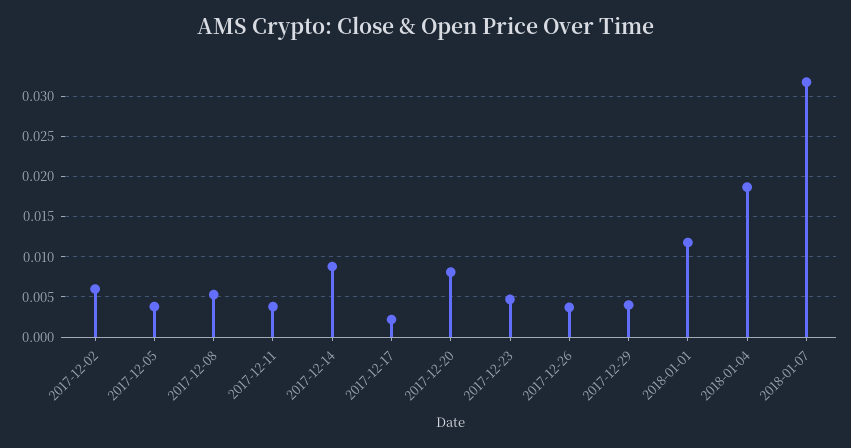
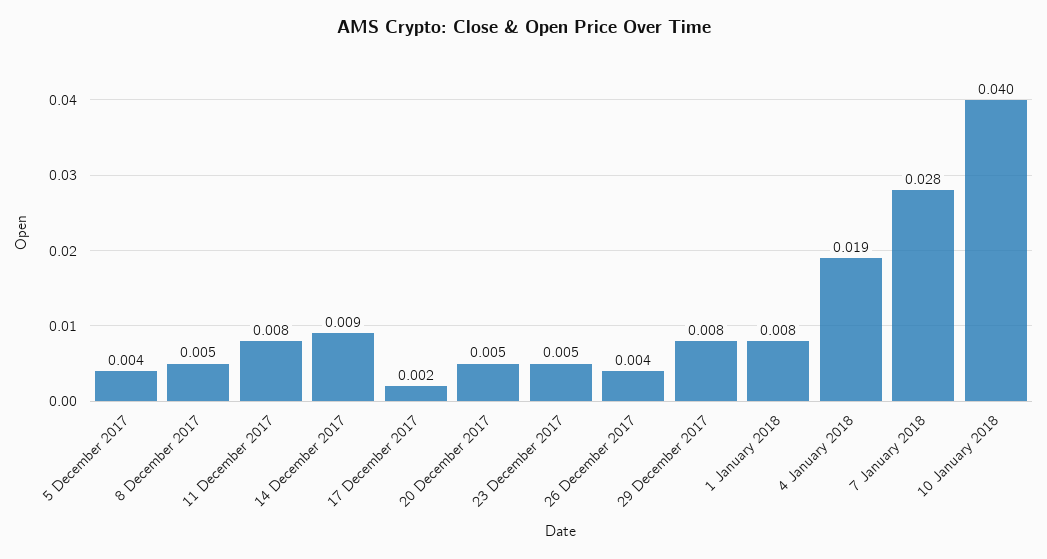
2017-12-02: 0.006 -> none
2017-12-11: 0.004 -> 0.008
2017-12-20: 0.008 -> 0.005
2017-12-29: 0.004 -> 0.008
2018-01-01: 0.012 -> 0.008
2018-01-07: 0.032 -> 0.028
10 January 2018: none -> 0.04

